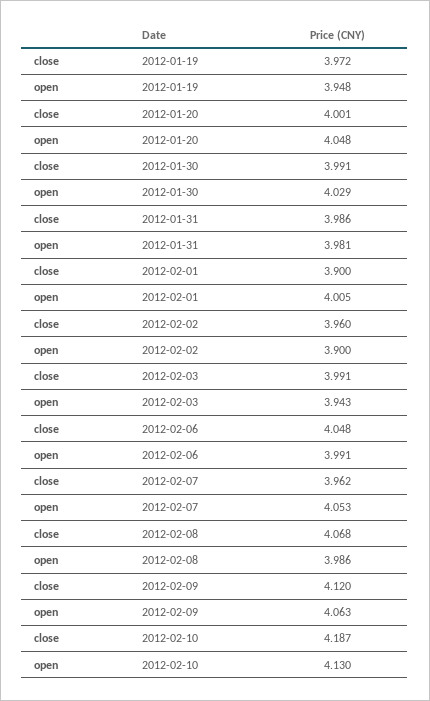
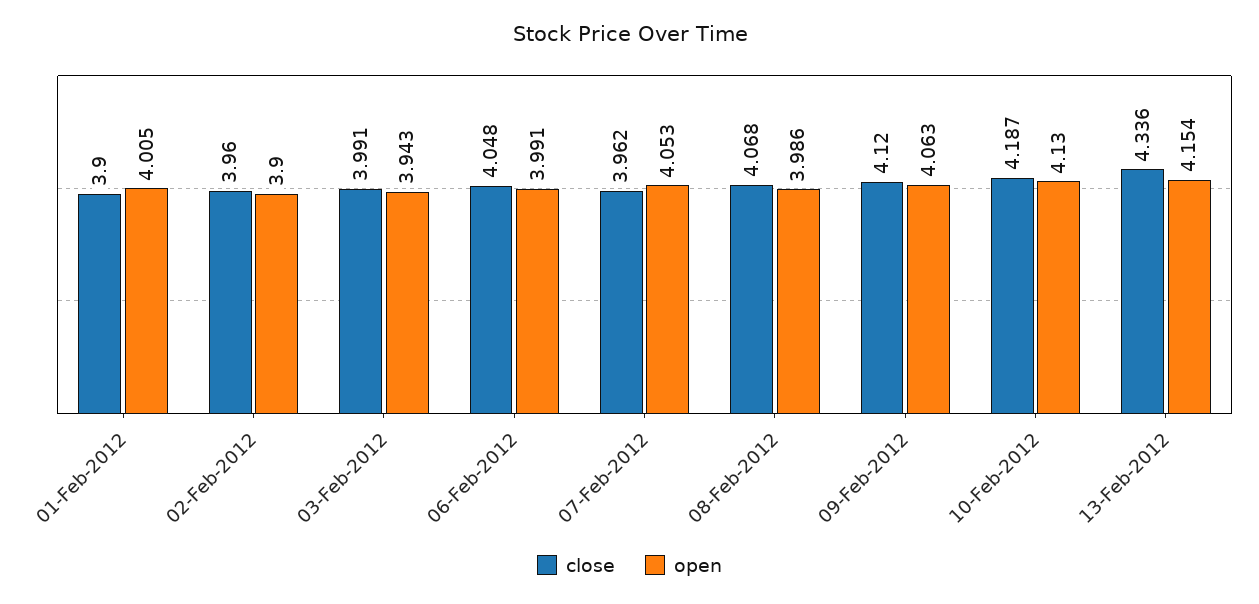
close, 2012-01-19: 3.972 -> none
open, 2012-01-19: 3.948 -> none
close, 2012-01-20: 4.001 -> none
open, 2012-01-20: 4.048 -> none
close, 2012-01-30: 3.991 -> none
open, 2012-01-30: 4.029 -> none
close, 2012-01-31: 3.986 -> none
open, 2012-01-31: 3.981 -> none
close, 13-Feb-2012: none -> 4.336
open, 13-Feb-2012: none -> 4.154

